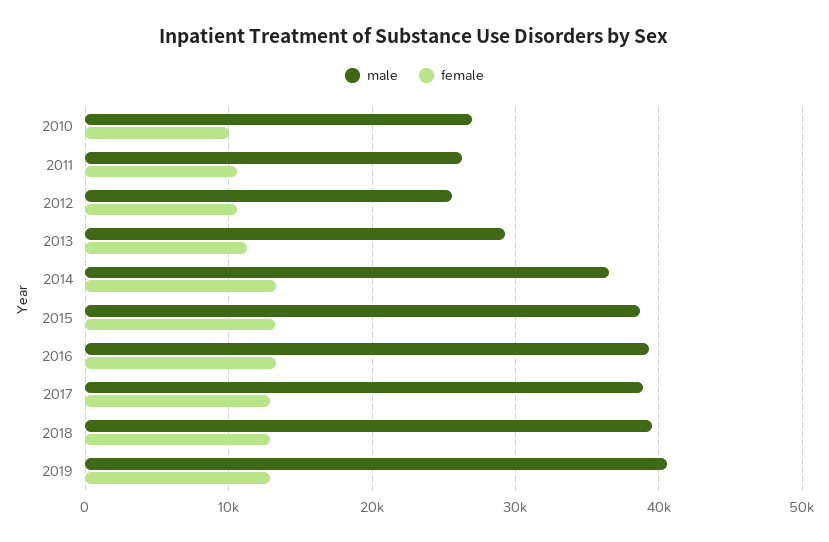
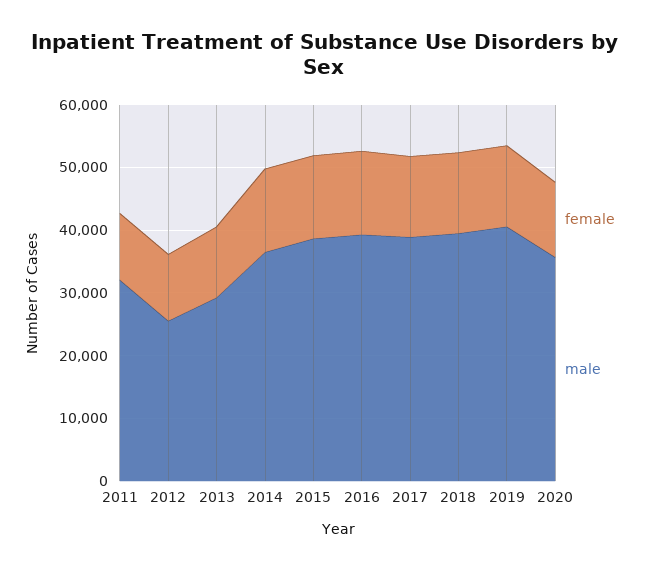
male, 2010: 27000 -> none
female, 2010: 10000 -> none
male, 2011: 26000 -> 32000
female, 2020: none -> 12000
male, 2020: none -> 36000

